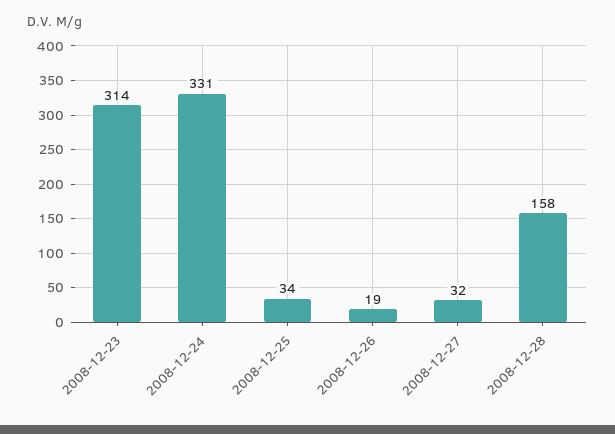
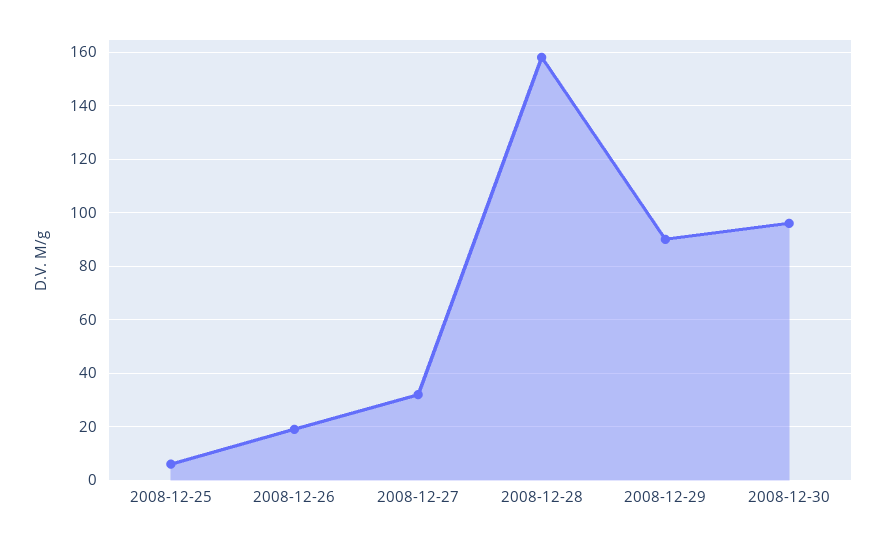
2008-12-23: 314 -> none
2008-12-24: 331 -> none
2008-12-25: 34 -> 5
2008-12-29: none -> 90
2008-12-30: none -> 95

